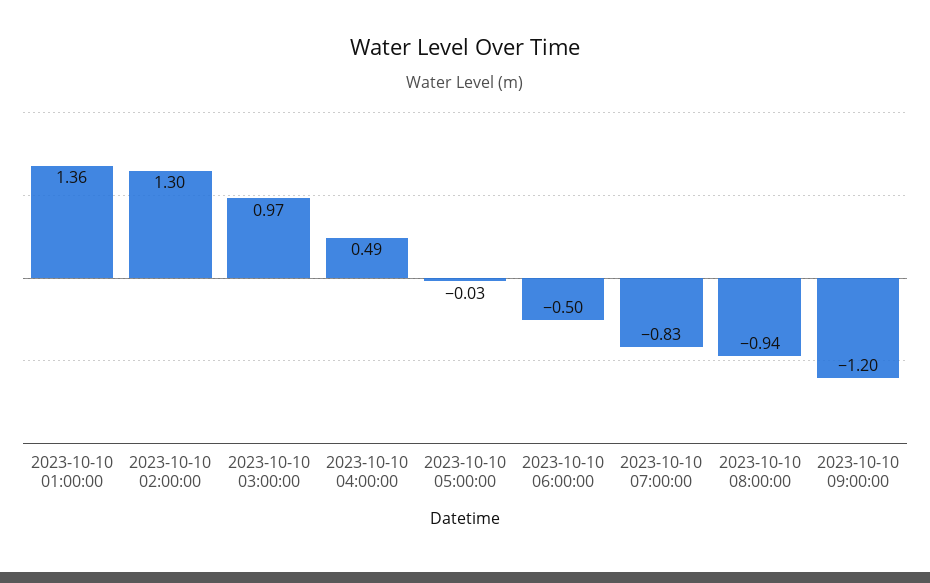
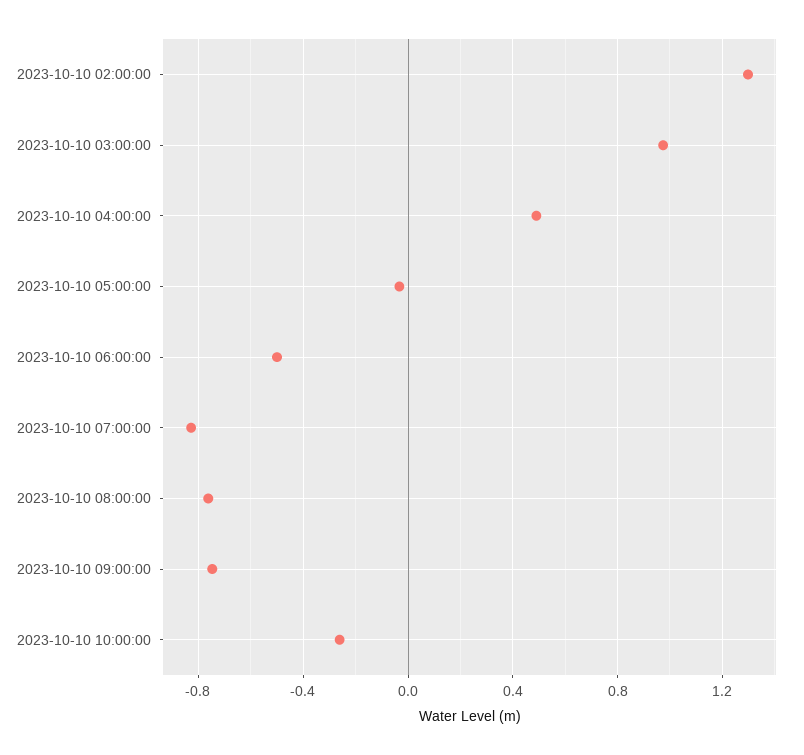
2023-10-10 01:00:00: 1.36 -> none
2023-10-10 08:00:00: -0.94 -> -0.75
2023-10-10 09:00:00: -1.2 -> -0.75
2023-10-10 10:00:00: none -> -0.25

